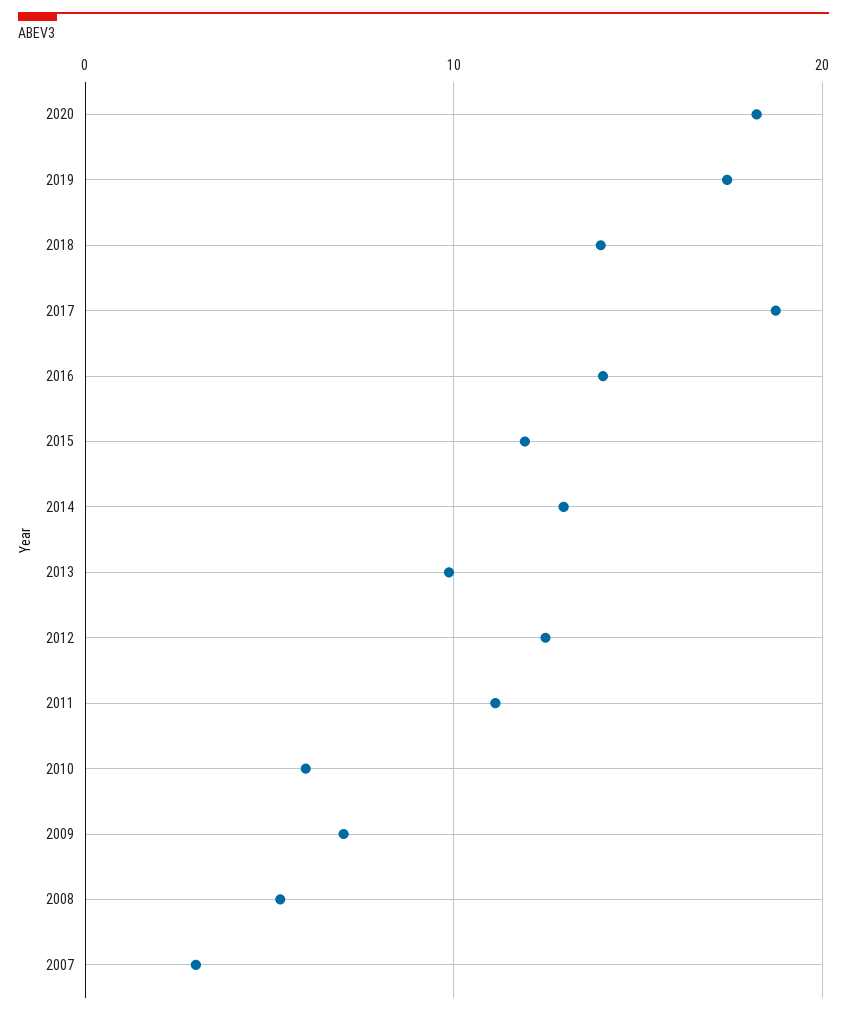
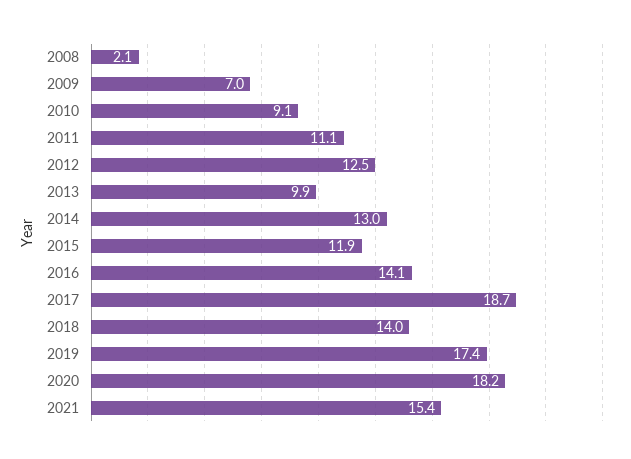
2010: 6 -> 9.1
2008: 5 -> 2.1
2007: 3 -> none
2021: none -> 15.4

